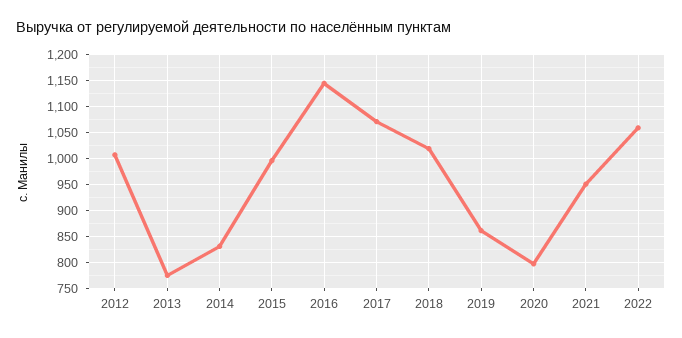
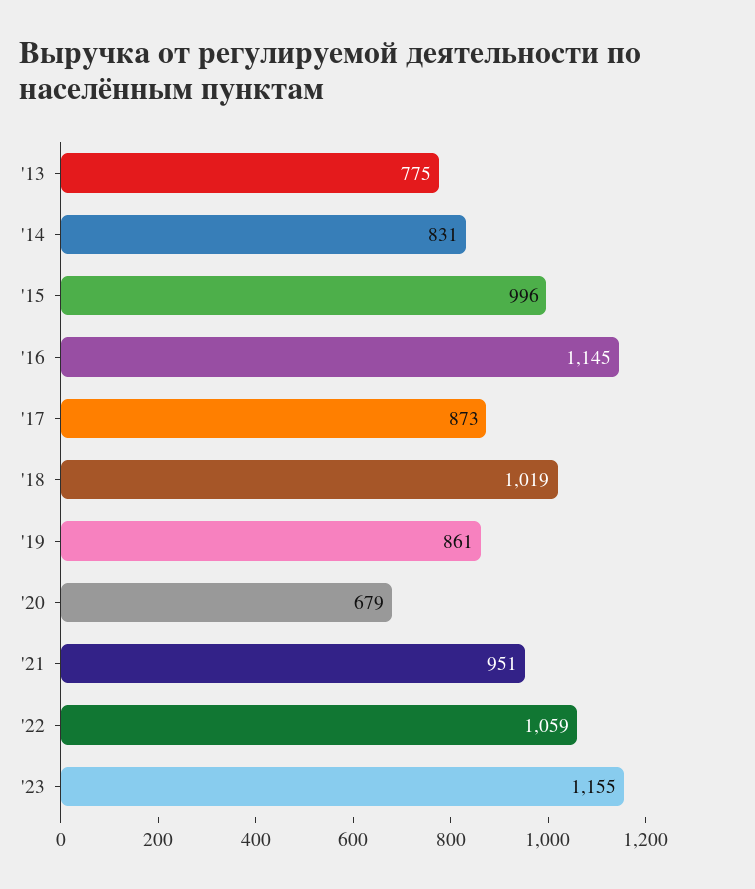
2012: 1000 -> none
2017: 1075 -> 873
2020: 800 -> 679
'23: none -> 1155

